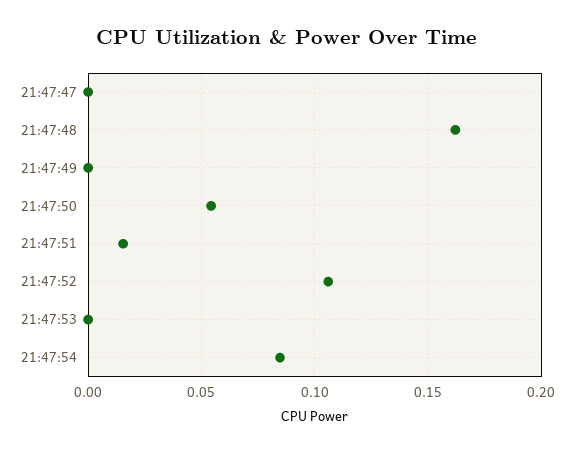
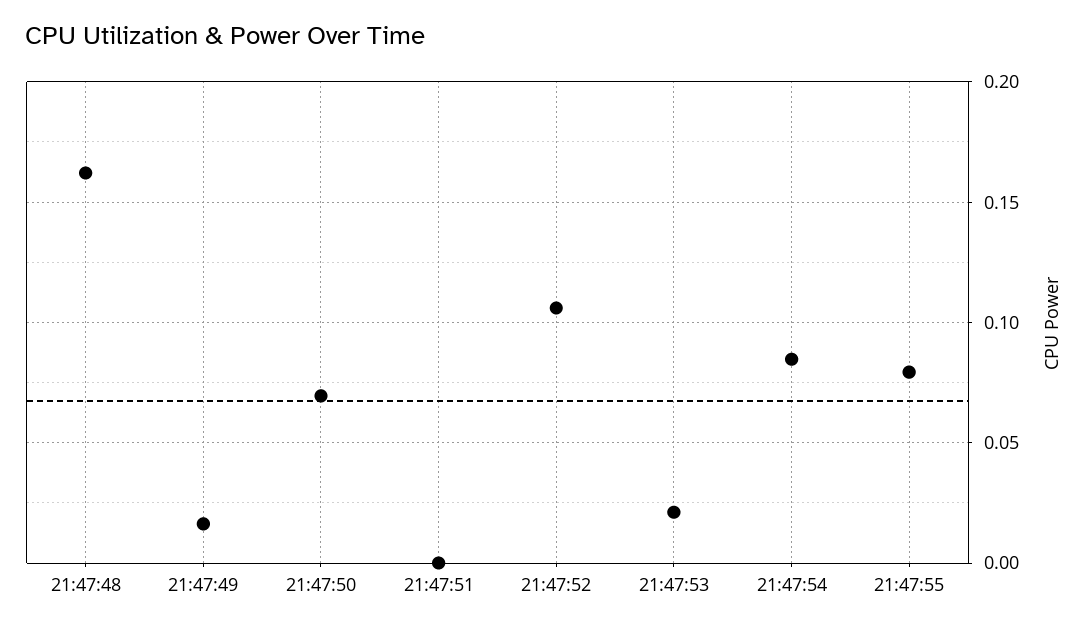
21:47:47: 0 -> none
21:47:49: 0 -> 0.015
21:47:50: 0.055 -> 0.07
21:47:51: 0.015 -> 0
21:47:53: 0 -> 0.02
21:47:55: none -> 0.08

